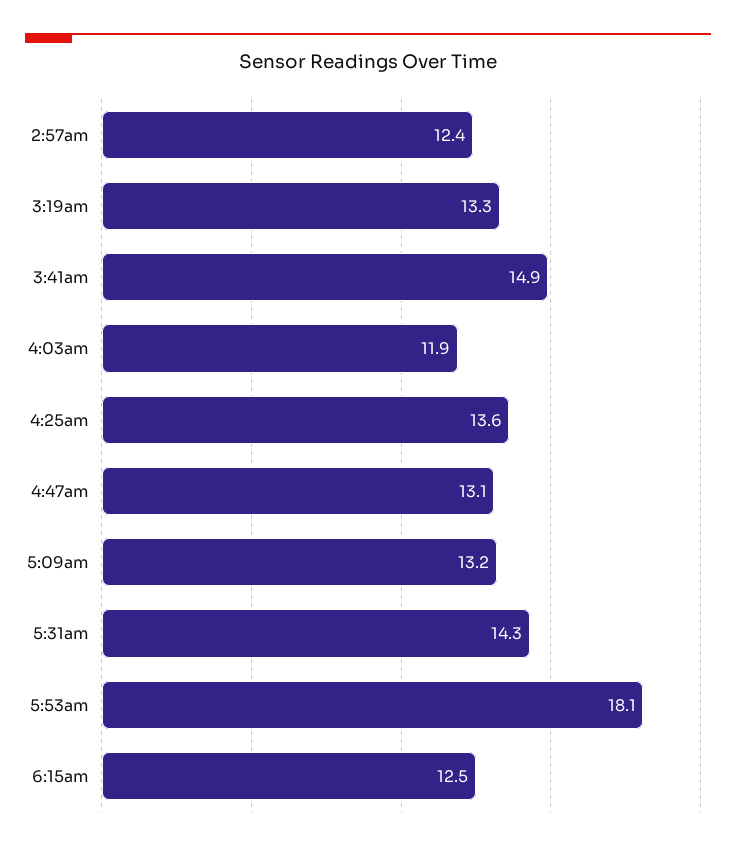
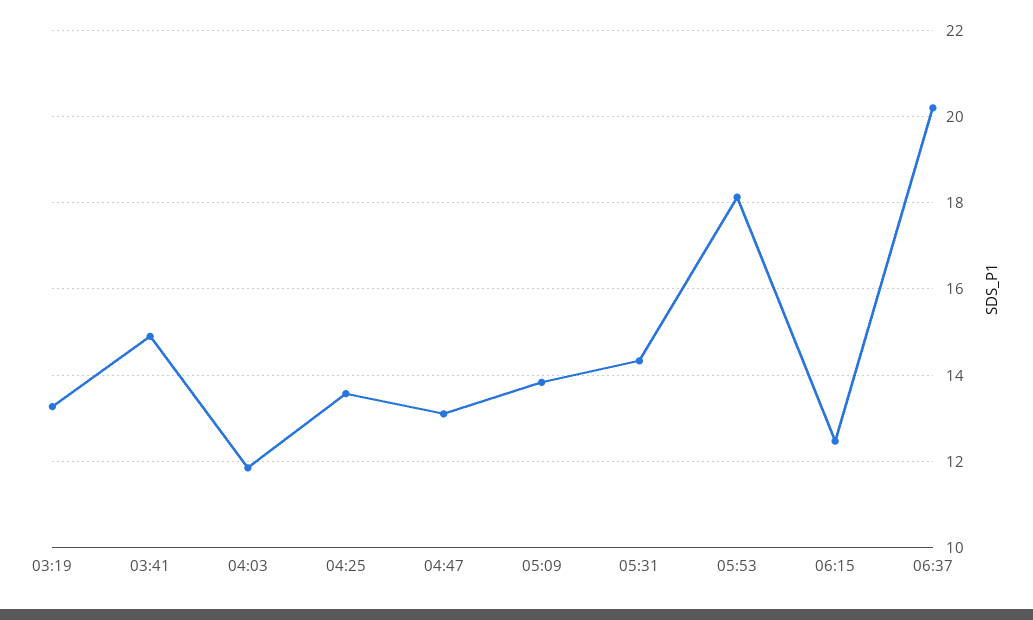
2:57am: 12.4 -> none
5:09am: 13.2 -> 13.8
06:37: none -> 20.2

